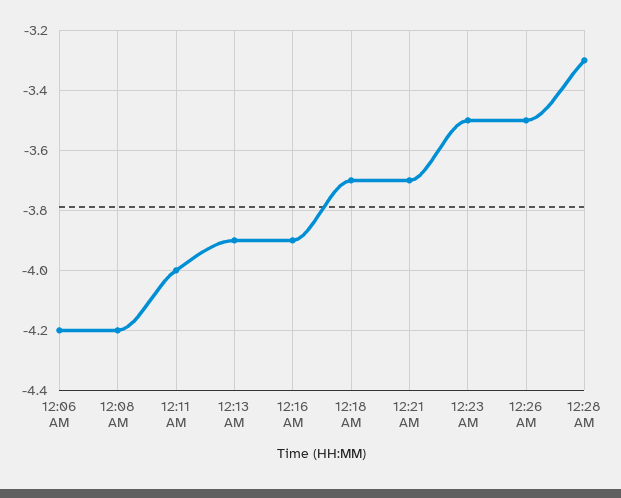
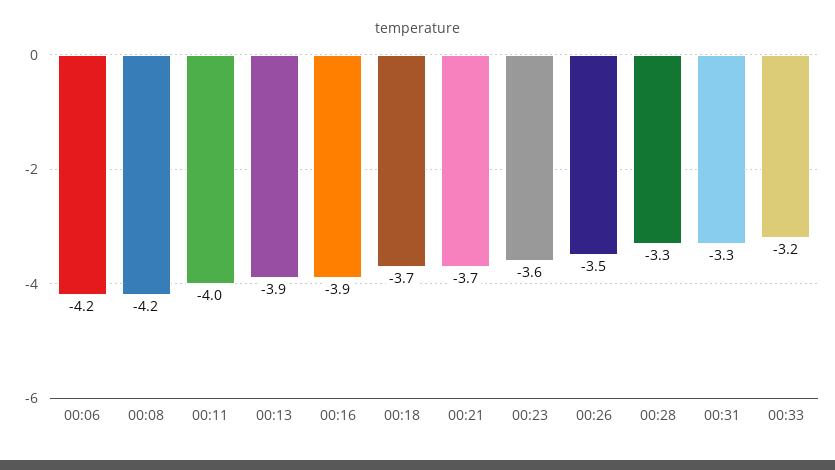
12:23 AM: -3.5 -> -3.6
00:31: none -> -3.3
00:33: none -> -3.2

